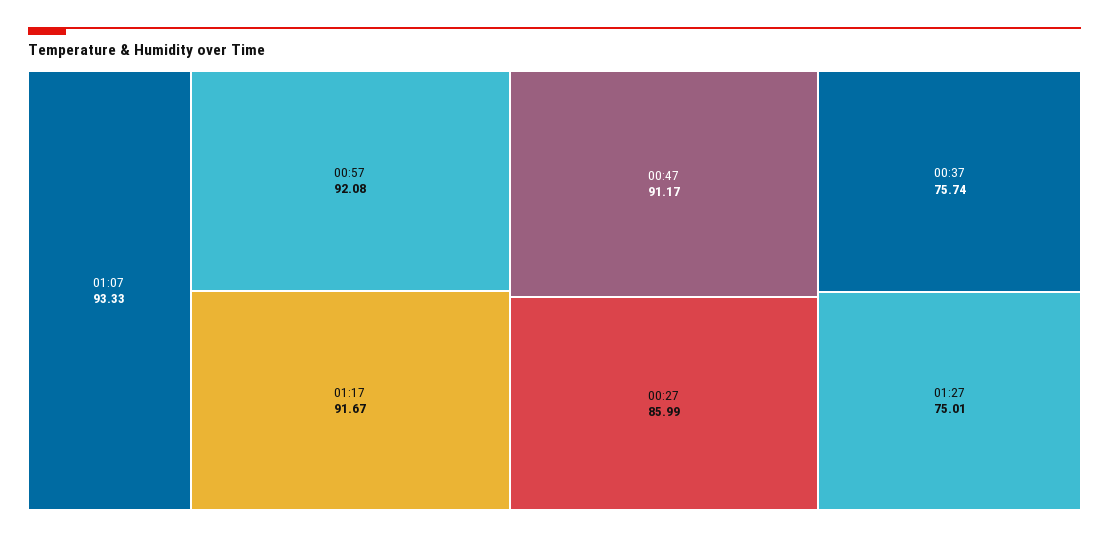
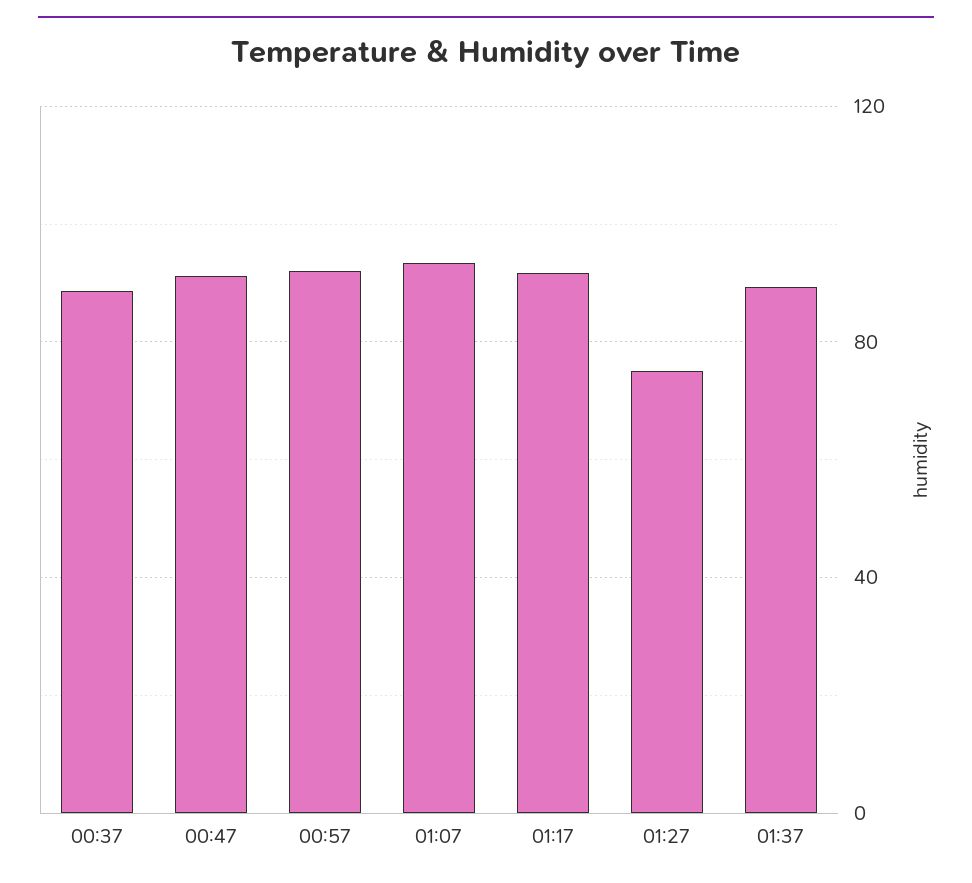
00:27: 85.99 -> none
00:37: 75.74 -> 90
01:37: none -> 90

